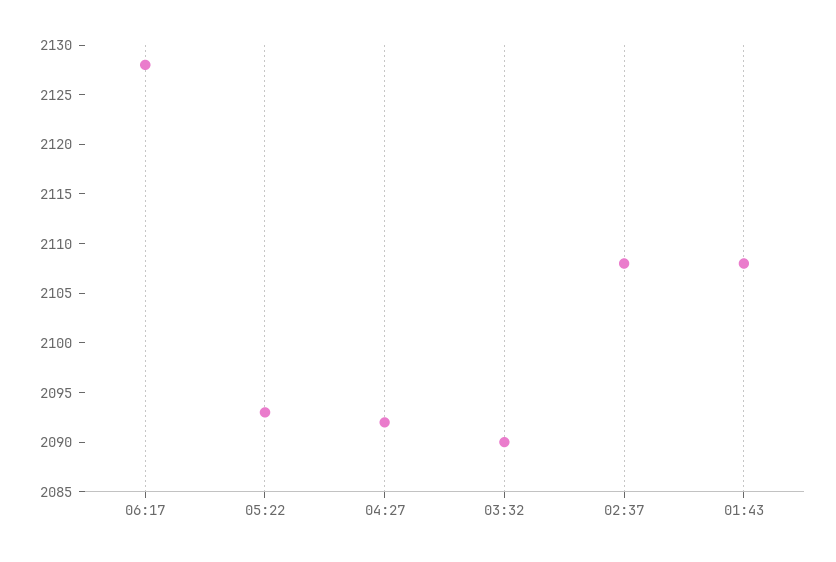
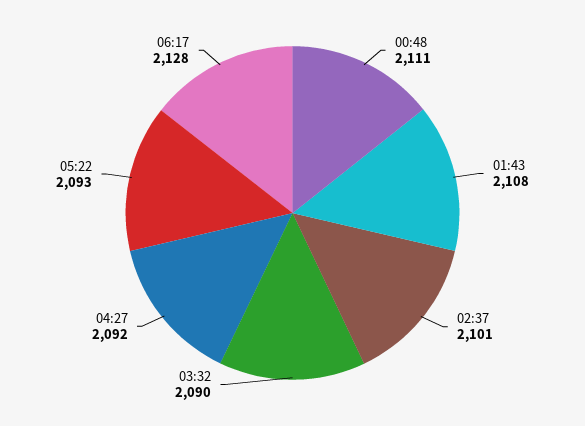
02:37: 2108 -> 2101
00:48: none -> 2111

